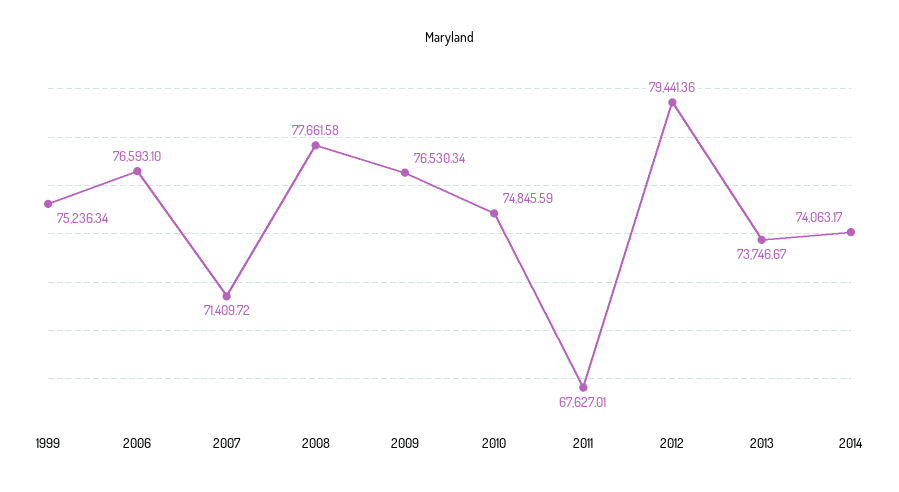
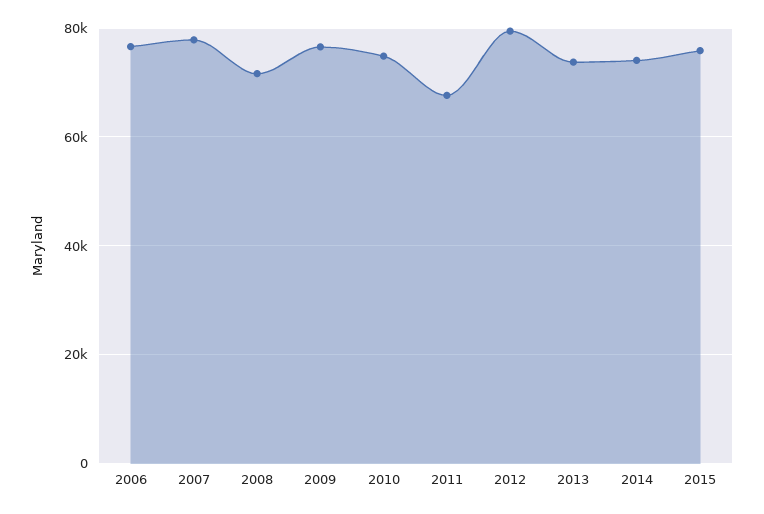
1999: 75236.34 -> none
2007: 71409.72 -> 78000
2008: 77661.58 -> 72000
2015: none -> 76000

